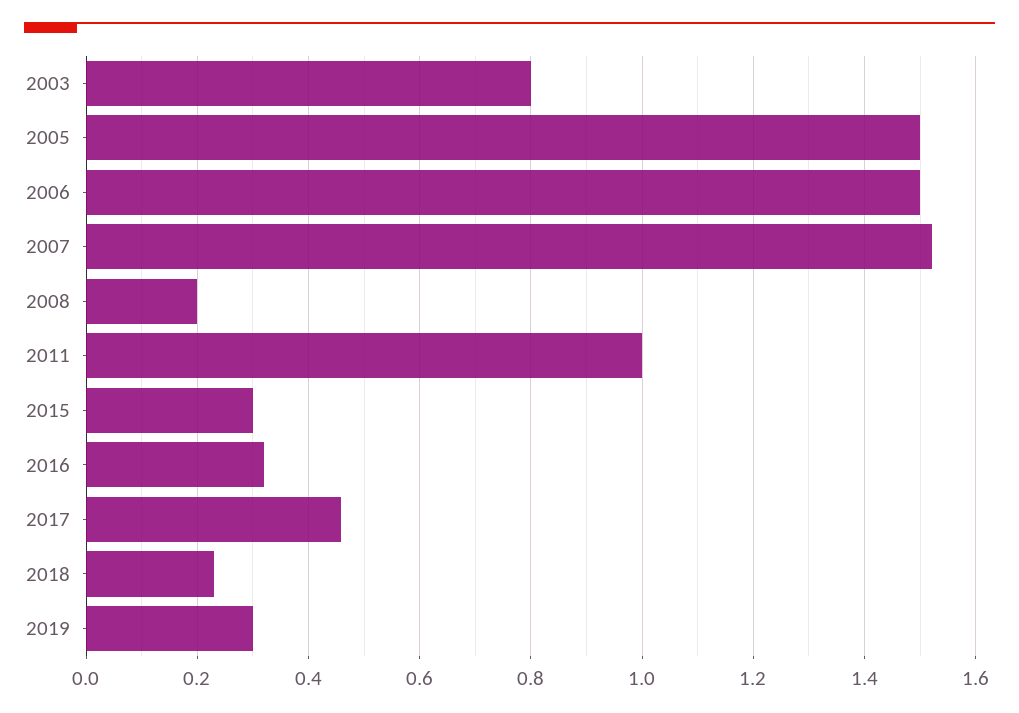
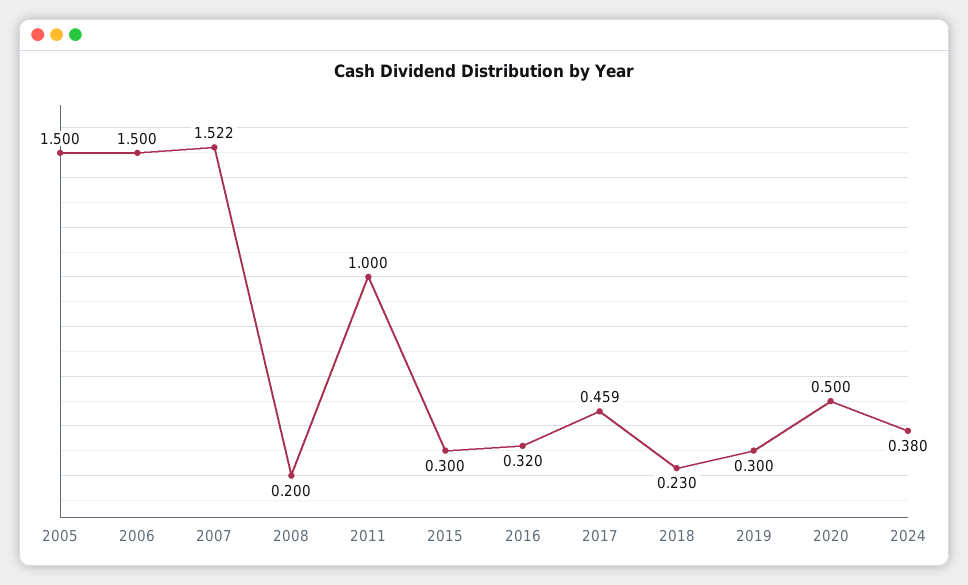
2003: 0.8 -> none
2020: none -> 0.5
2024: none -> 0.38

